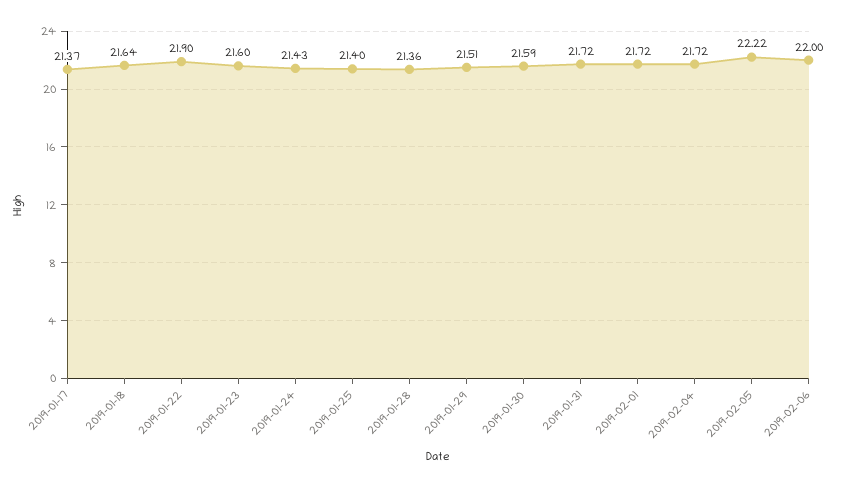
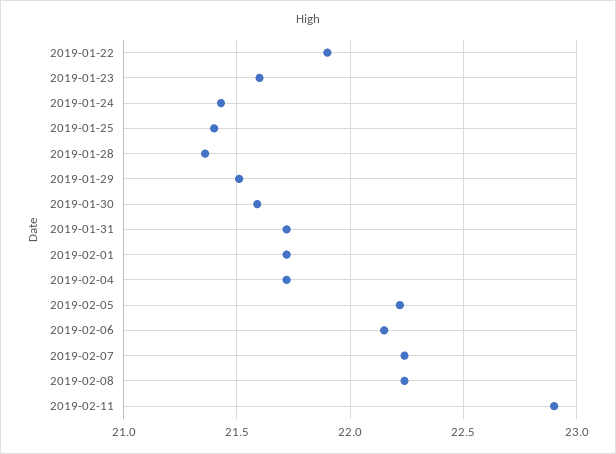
2019-01-17: 21.37 -> none
2019-01-18: 21.64 -> none
2019-02-06: 22 -> 22.15
2019-02-07: none -> 22.25
2019-02-08: none -> 22.25
2019-02-11: none -> 22.9

